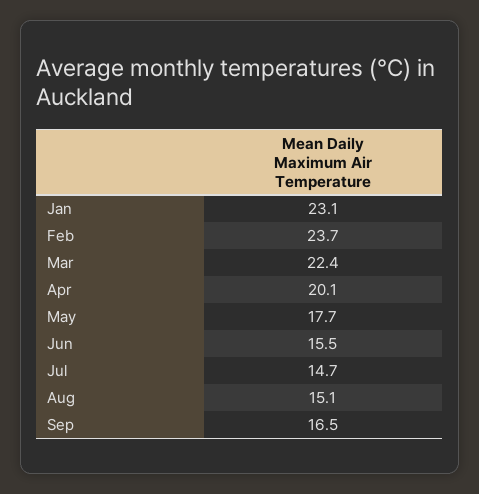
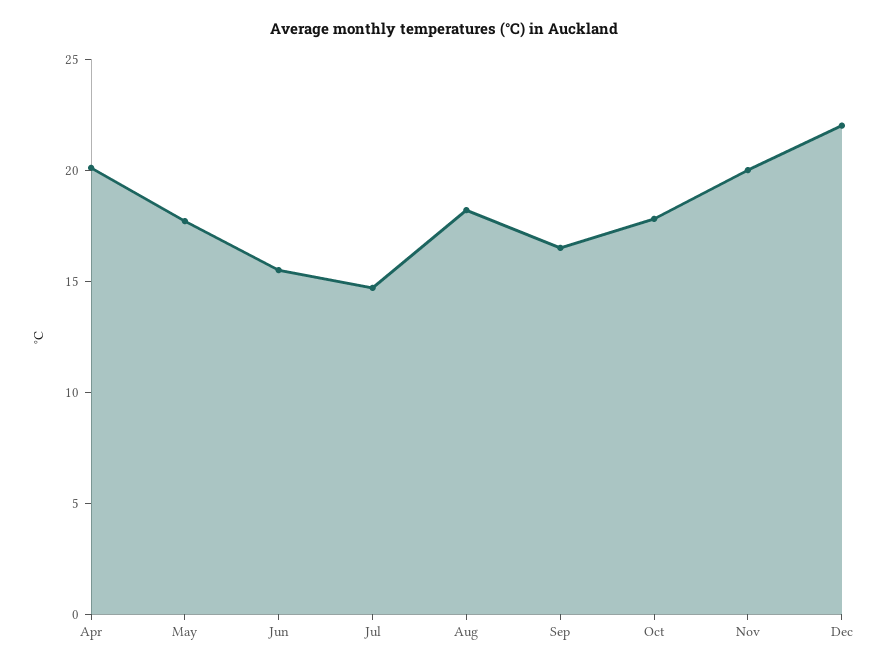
Jan: 23.1 -> none
Feb: 23.7 -> none
Mar: 22.4 -> none
Aug: 15.1 -> 18
Oct: none -> 18
Nov: none -> 20
Dec: none -> 22

